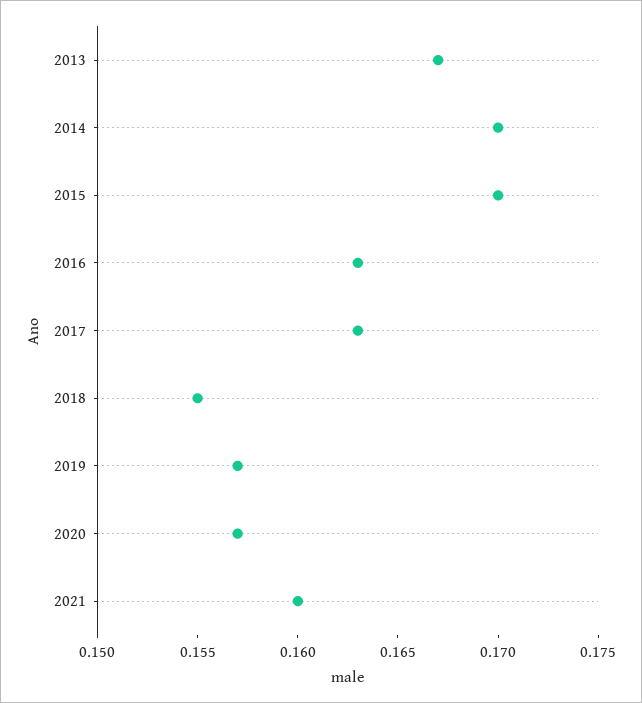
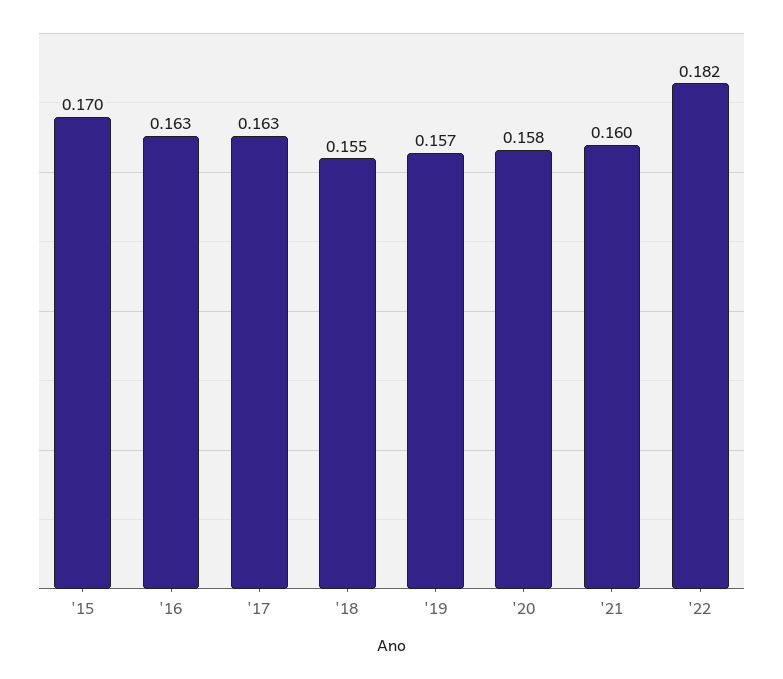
2013: 0.167 -> none
2014: 0.17 -> none
2020: 0.157 -> 0.158
'22: none -> 0.182

